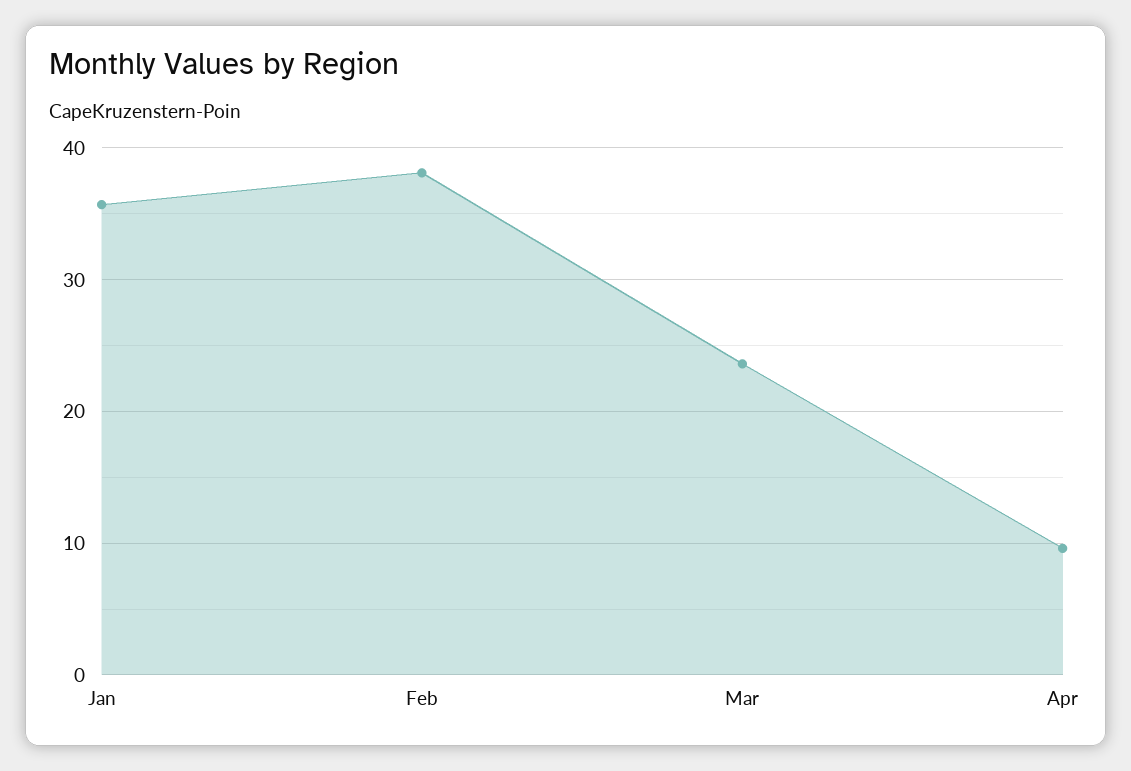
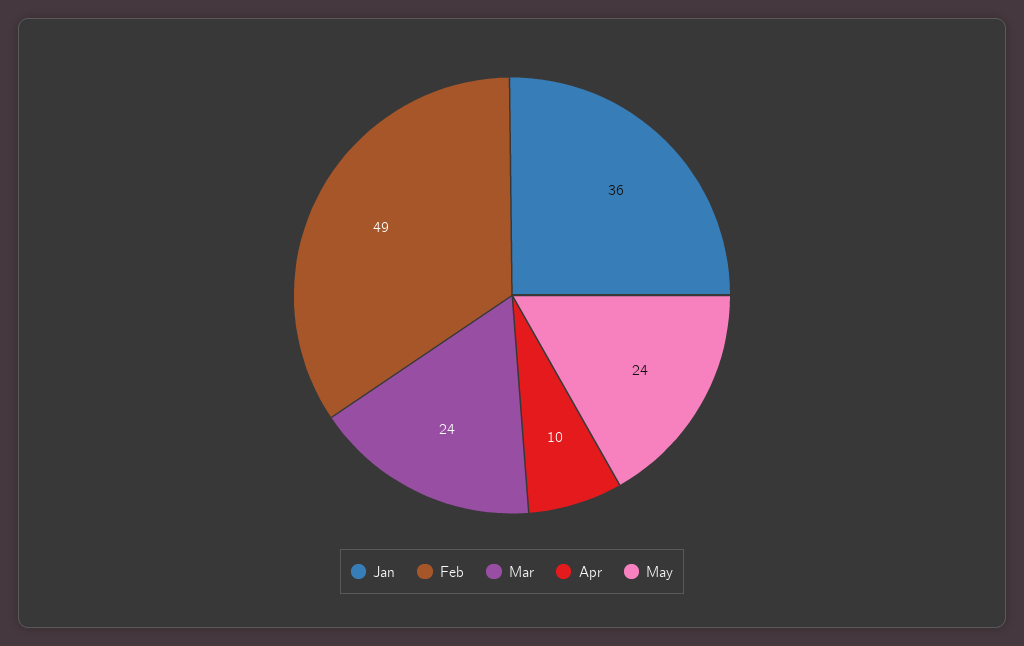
Feb: 38 -> 49
May: none -> 24

